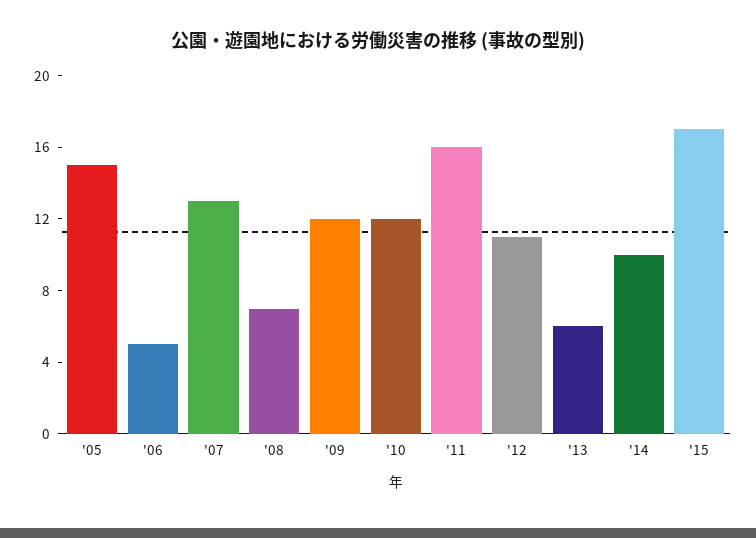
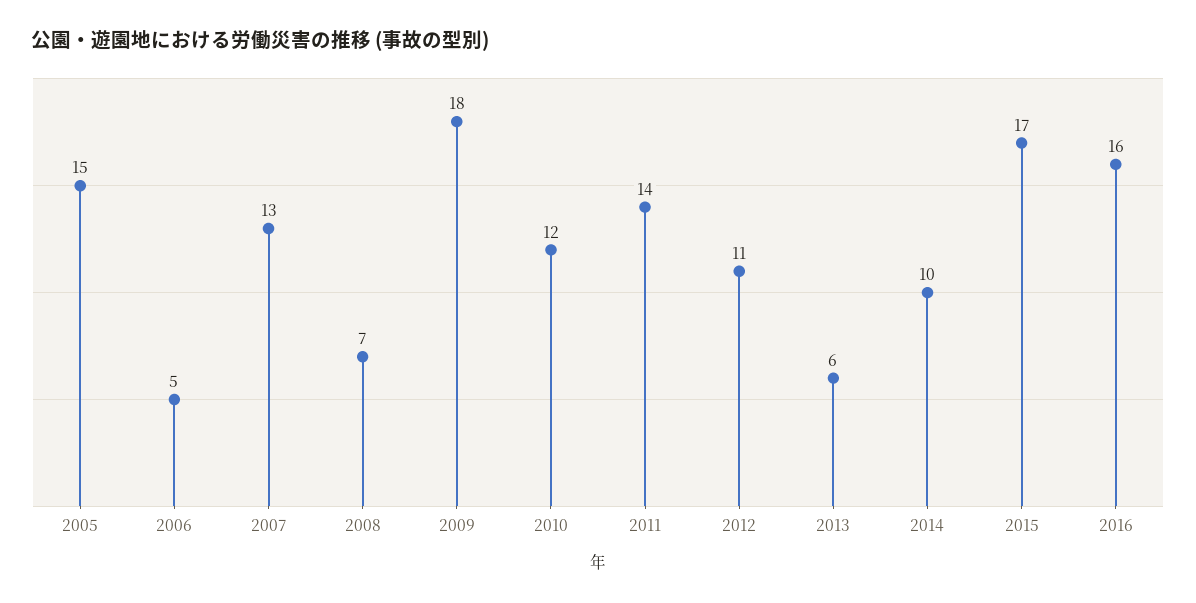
'09: 12 -> 18
'11: 16 -> 14
2016: none -> 16

